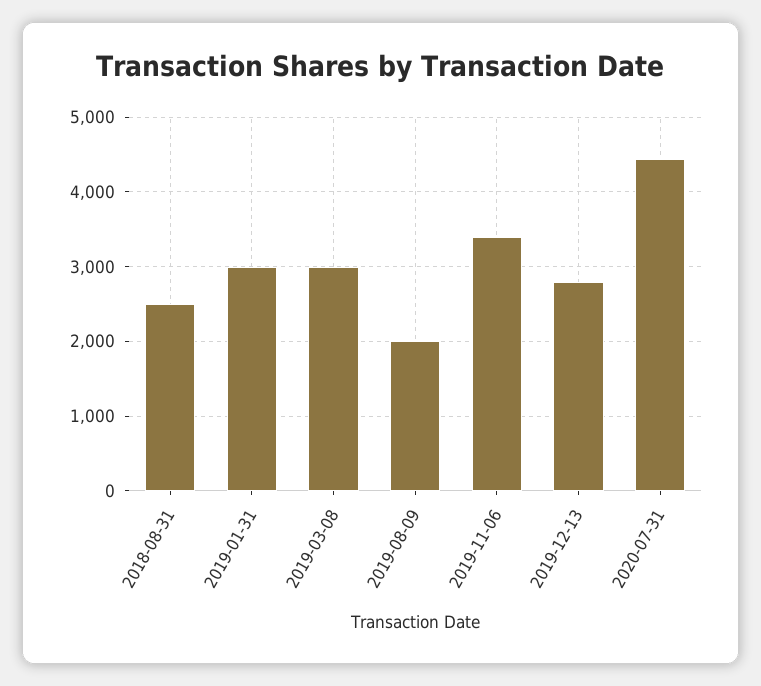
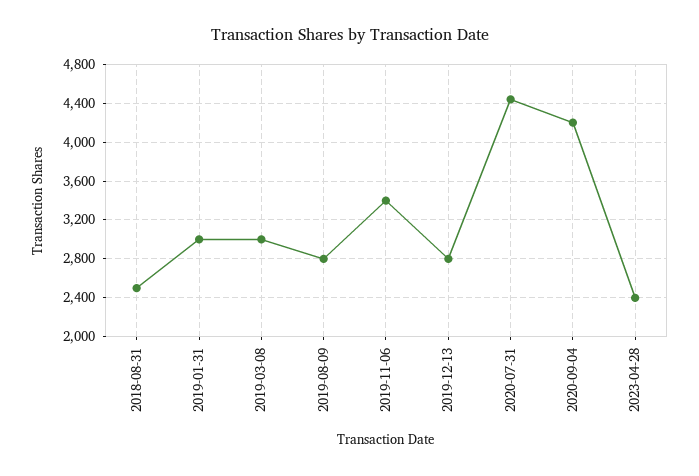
2019-08-09: 2000 -> 2800
2020-09-04: none -> 4200
2023-04-28: none -> 2400

